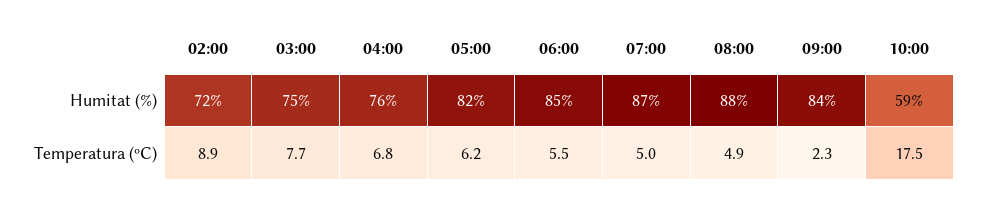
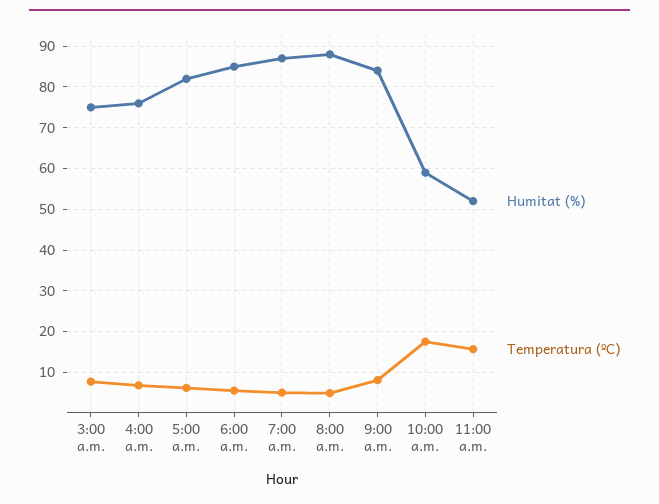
Humitat (%), 02:00: 72 -> none
Temperatura (ºC), 02:00: 8.9 -> none
Temperatura (ºC), 09:00: 2.3 -> 8
Humitat (%), 11:00 a.m.: none -> 52
Temperatura (ºC), 11:00 a.m.: none -> 16

